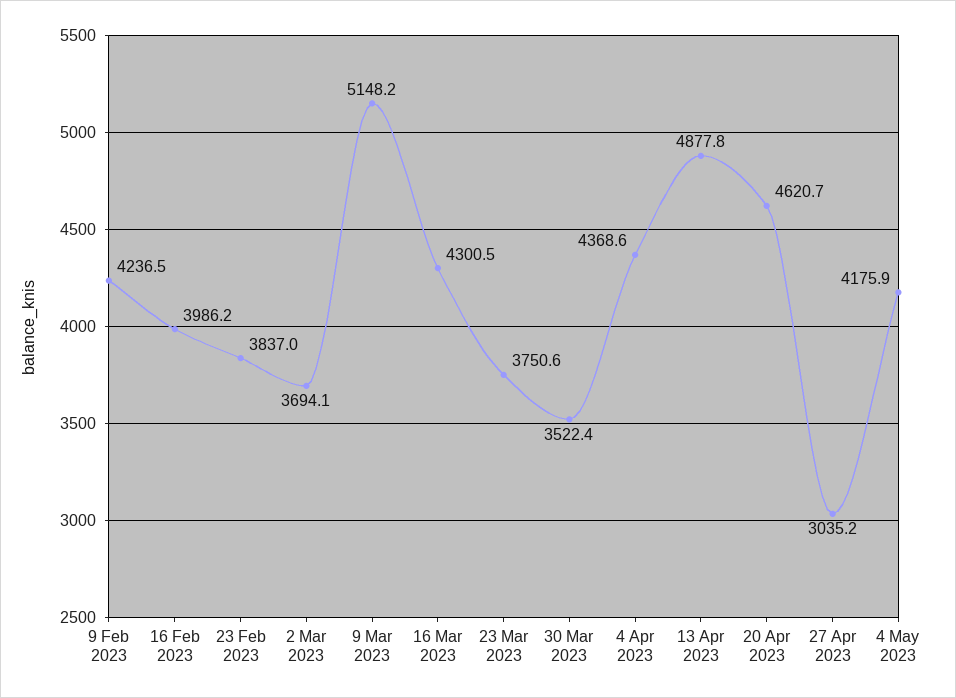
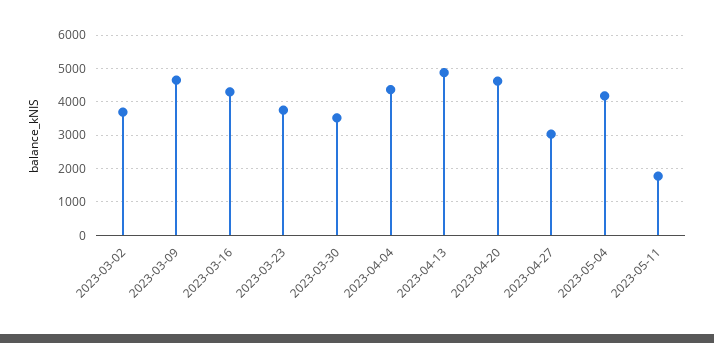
9 Feb 2023: 4236.5 -> none
16 Feb 2023: 3986.2 -> none
23 Feb 2023: 3837 -> none
9 Mar 2023: 5148.2 -> 4600
2023-05-11: none -> 1800

